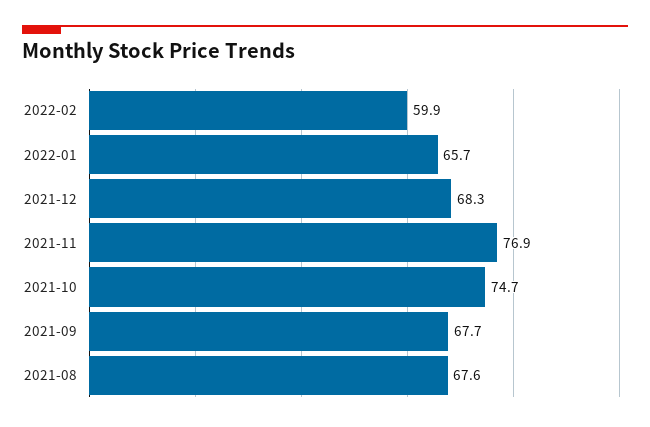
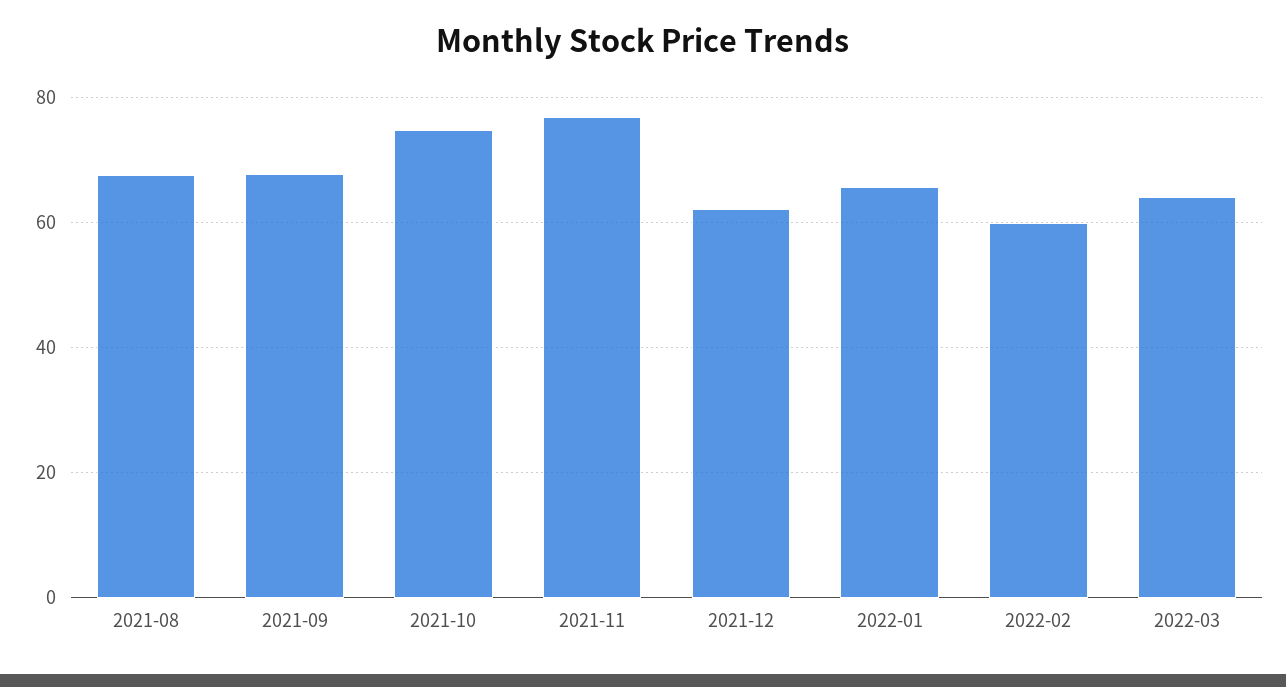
2021-12: 68.3 -> 62
2022-03: none -> 64

